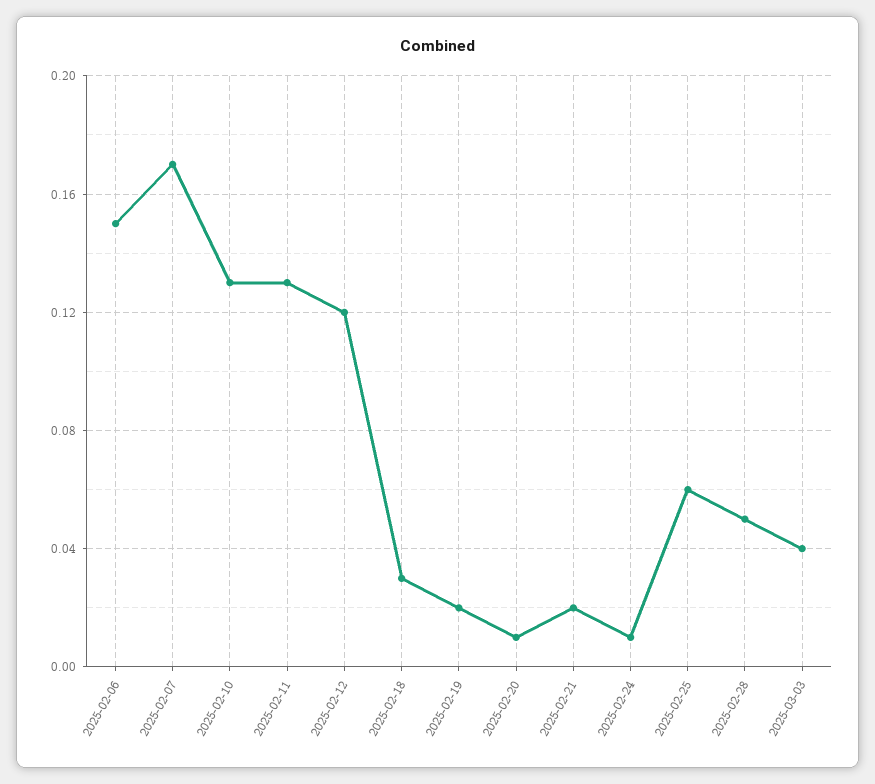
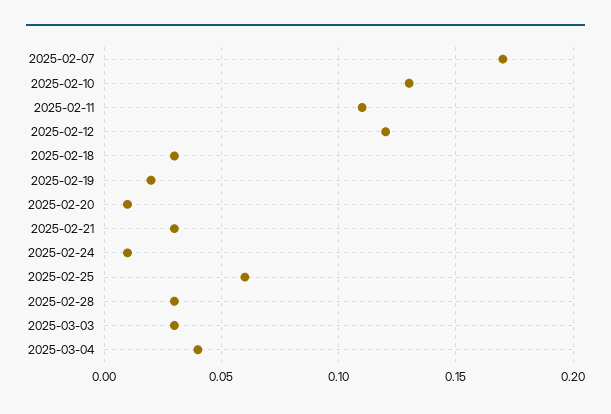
2025-02-06: 0.15 -> none
2025-02-11: 0.13 -> 0.11
2025-02-21: 0.02 -> 0.03
2025-02-28: 0.05 -> 0.03
2025-03-03: 0.04 -> 0.03
2025-03-04: none -> 0.04

